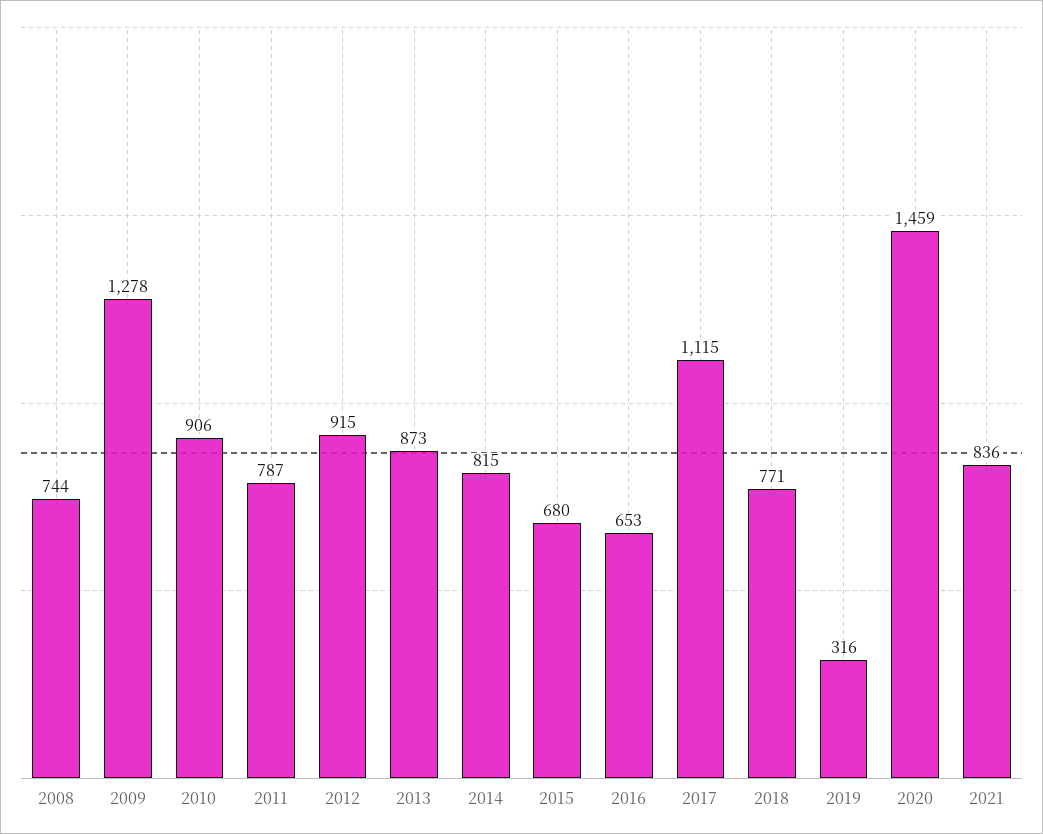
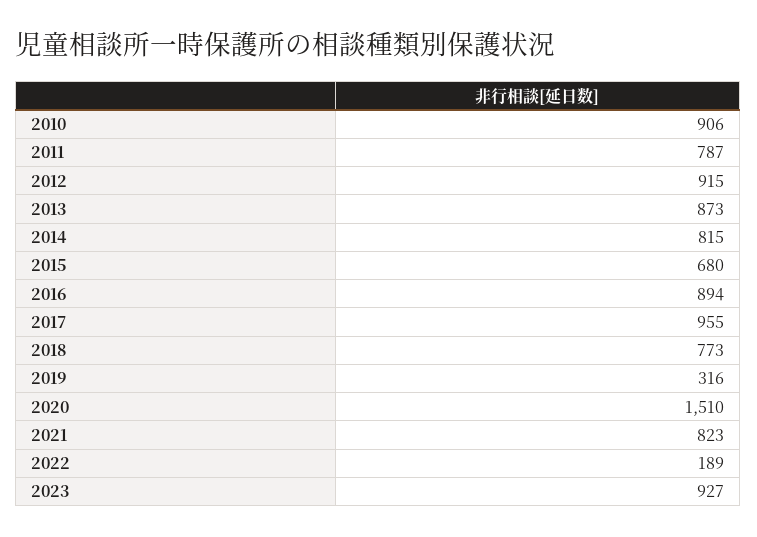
2008: 744 -> none
2009: 1278 -> none
2016: 653 -> 894
2017: 1115 -> 955
2018: 771 -> 773
2020: 1459 -> 1510
2021: 836 -> 823
2022: none -> 189
2023: none -> 927

